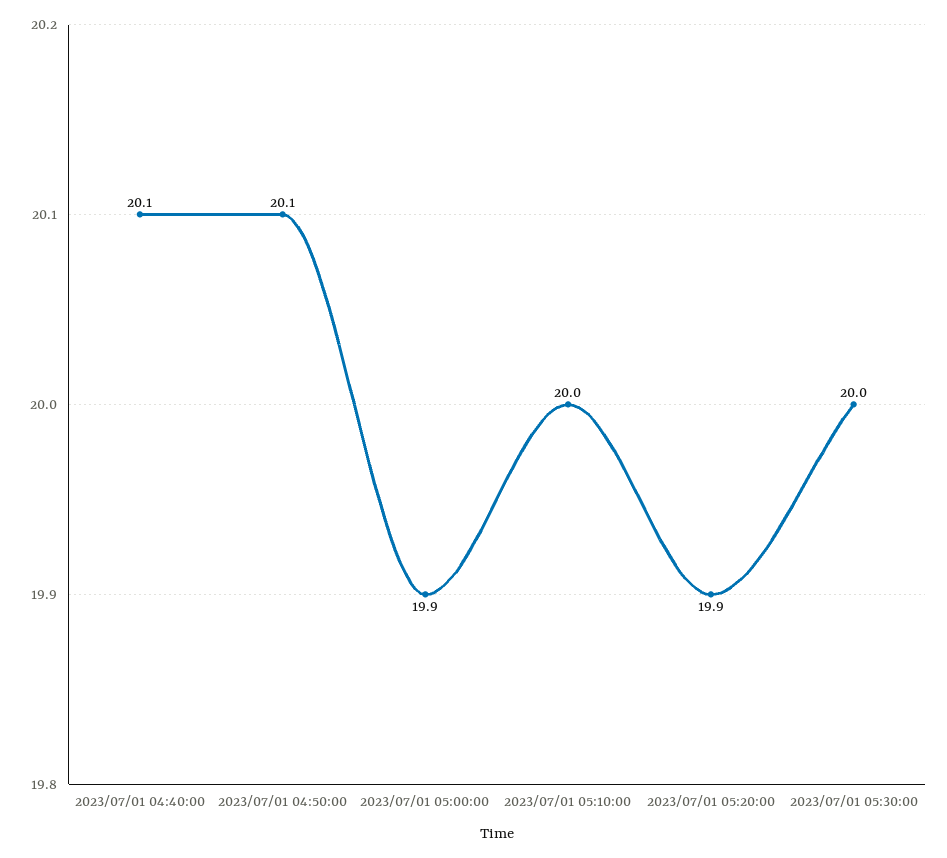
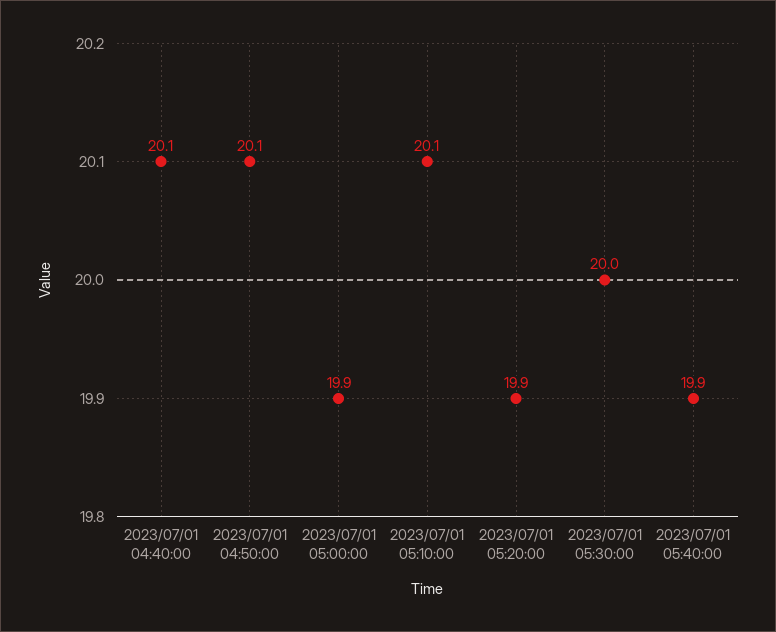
2023/07/01 05:10:00: 20 -> 20.1
2023/07/01 05:40:00: none -> 19.9

